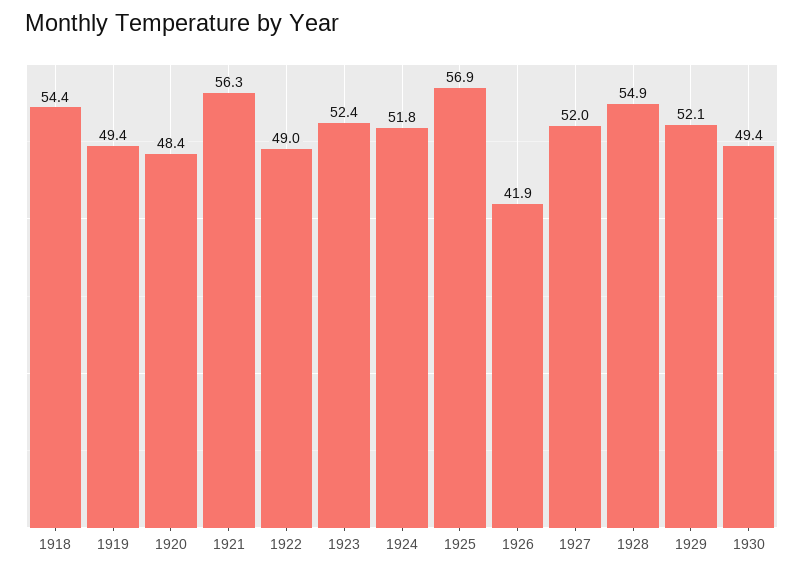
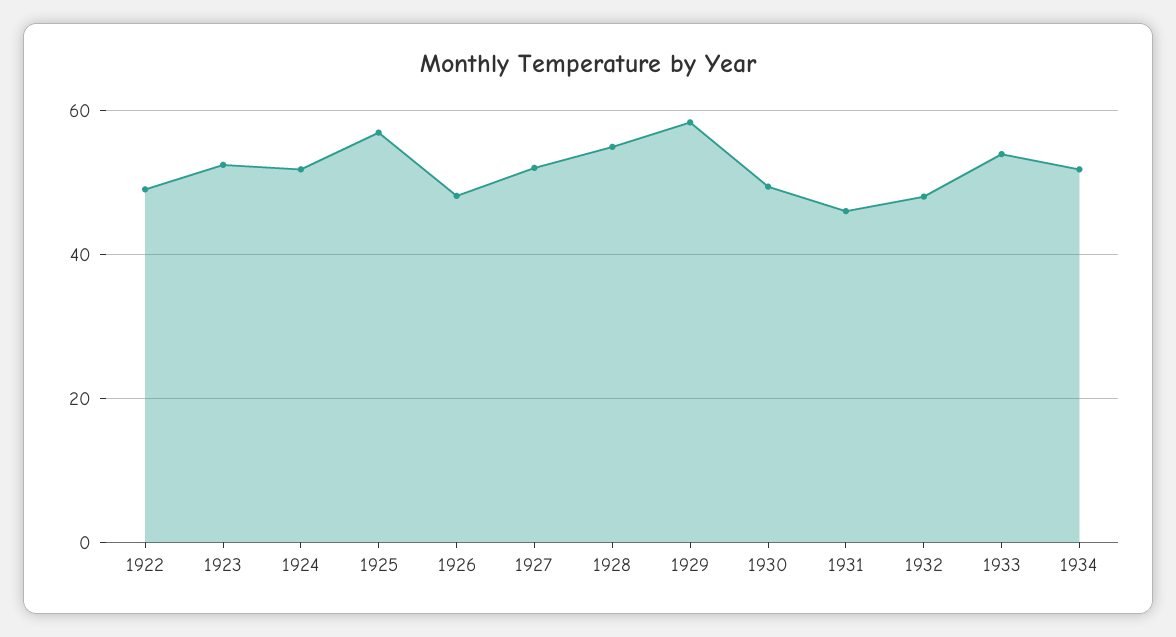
1918: 54.4 -> none
1919: 49.4 -> none
1920: 48.4 -> none
1921: 56.3 -> none
1926: 41.9 -> 48
1929: 52.1 -> 58
1931: none -> 46
1932: none -> 48
1933: none -> 54
1934: none -> 52

